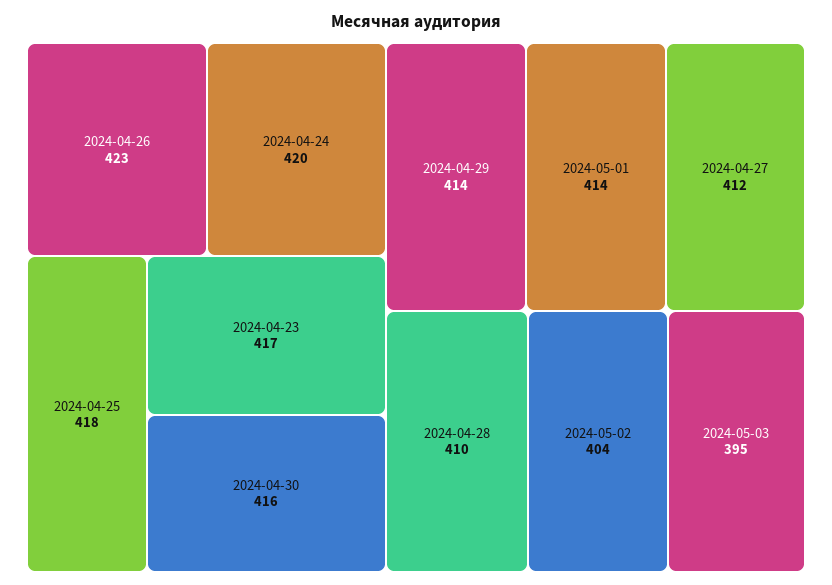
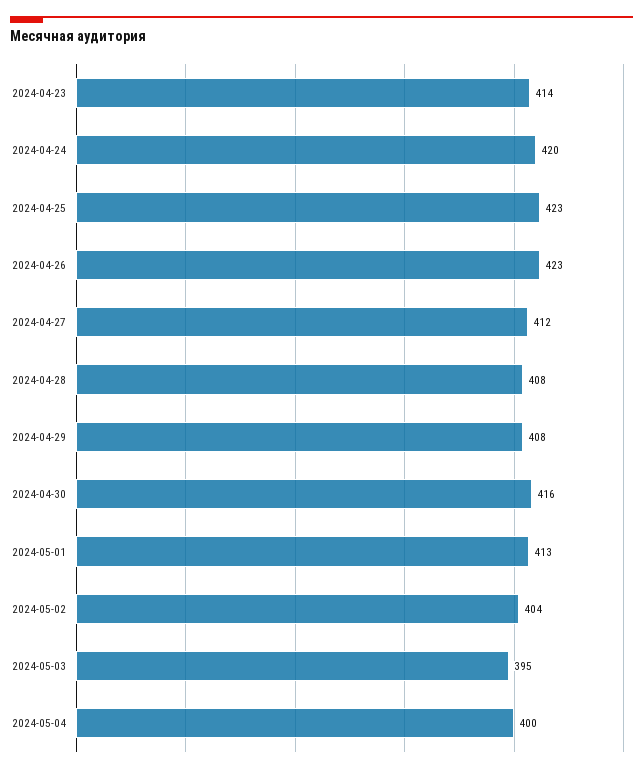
2024-04-25: 418 -> 423
2024-04-23: 417 -> 414
2024-04-29: 414 -> 408
2024-05-01: 414 -> 413
2024-04-28: 410 -> 408
2024-05-04: none -> 400

